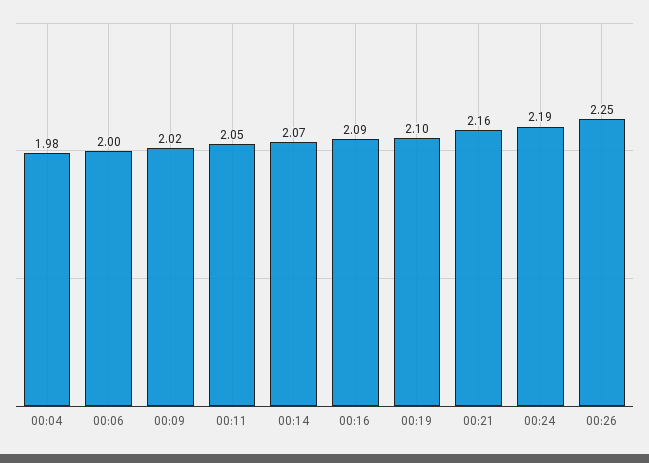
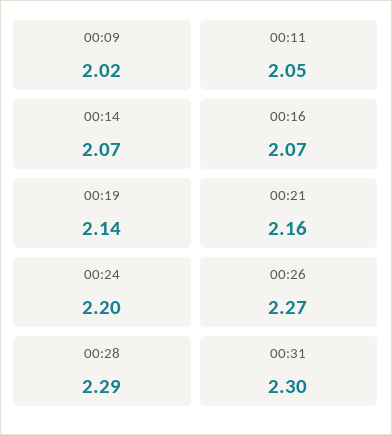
00:04: 1.98 -> none
00:06: 2 -> none
00:16: 2.09 -> 2.07
00:19: 2.1 -> 2.14
00:24: 2.19 -> 2.2
00:26: 2.25 -> 2.27
00:28: none -> 2.29
00:31: none -> 2.3

